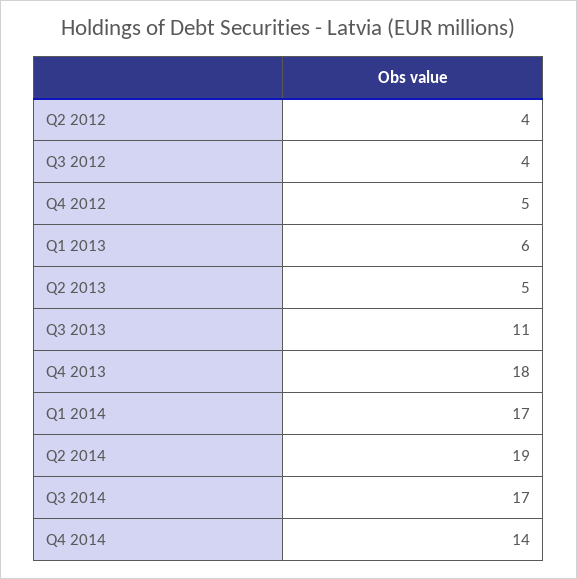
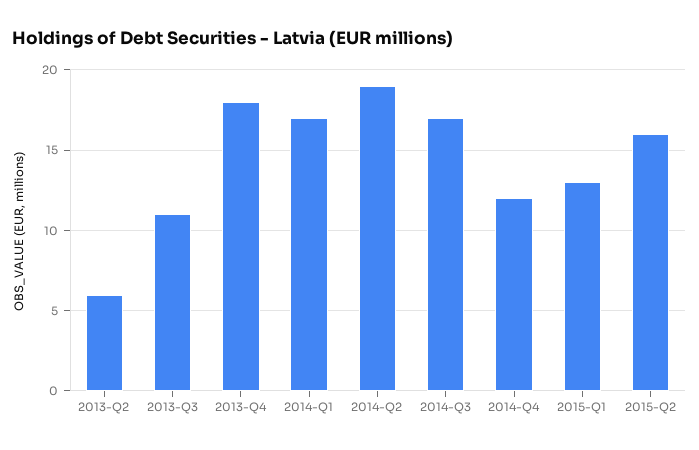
Q2 2012: 4 -> none
Q3 2012: 4 -> none
Q4 2012: 5 -> none
Q1 2013: 6 -> none
Q2 2013: 5 -> 6
Q4 2014: 14 -> 12
2015-Q1: none -> 13
2015-Q2: none -> 16

